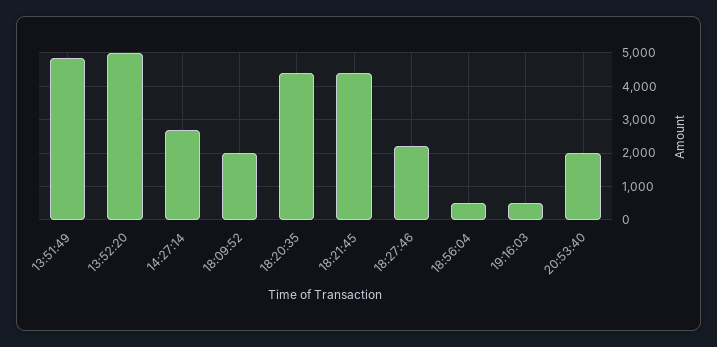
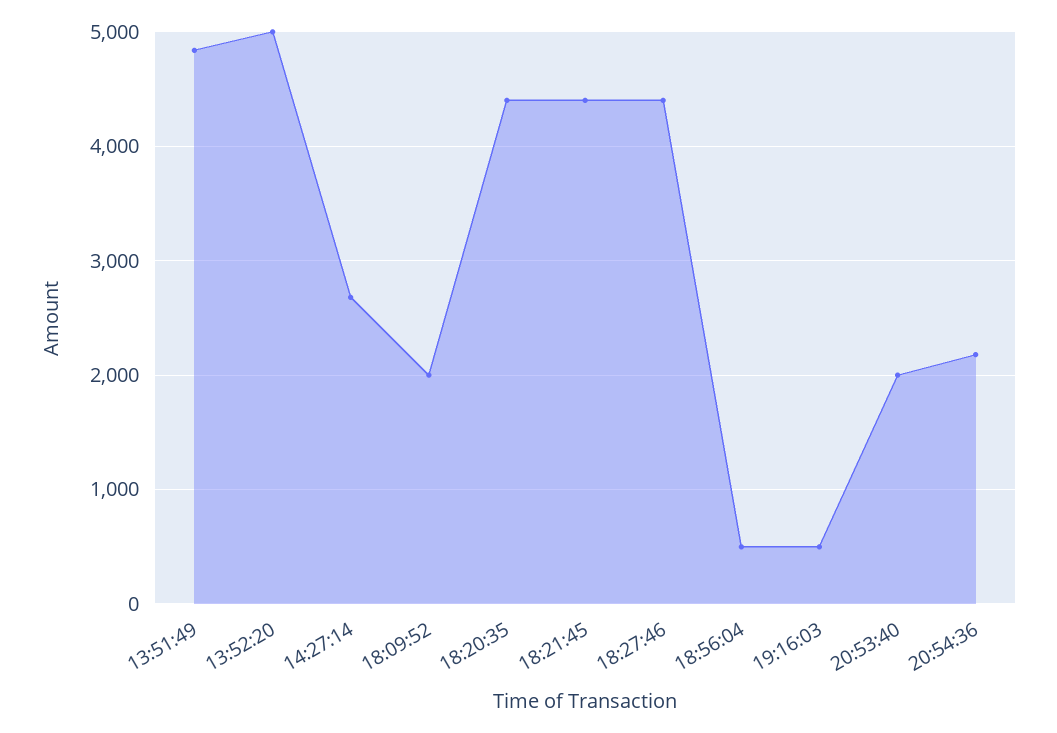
18:27:46: 2200 -> 4400
20:54:36: none -> 2200

